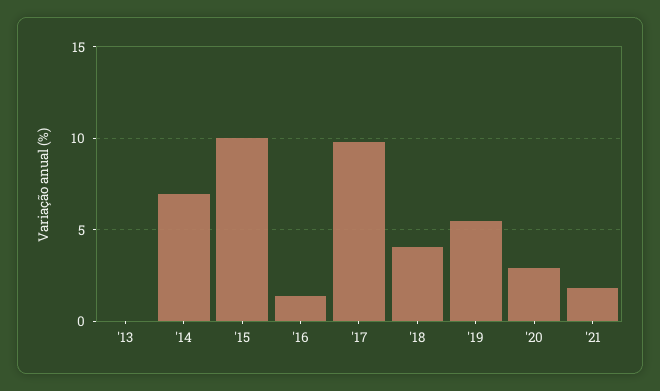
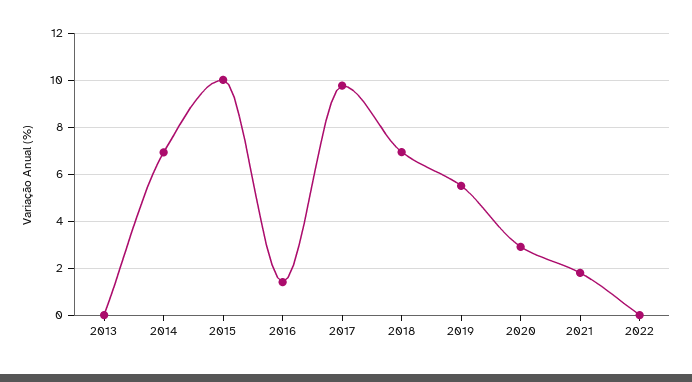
'18: 4 -> 7
2022: none -> 0

